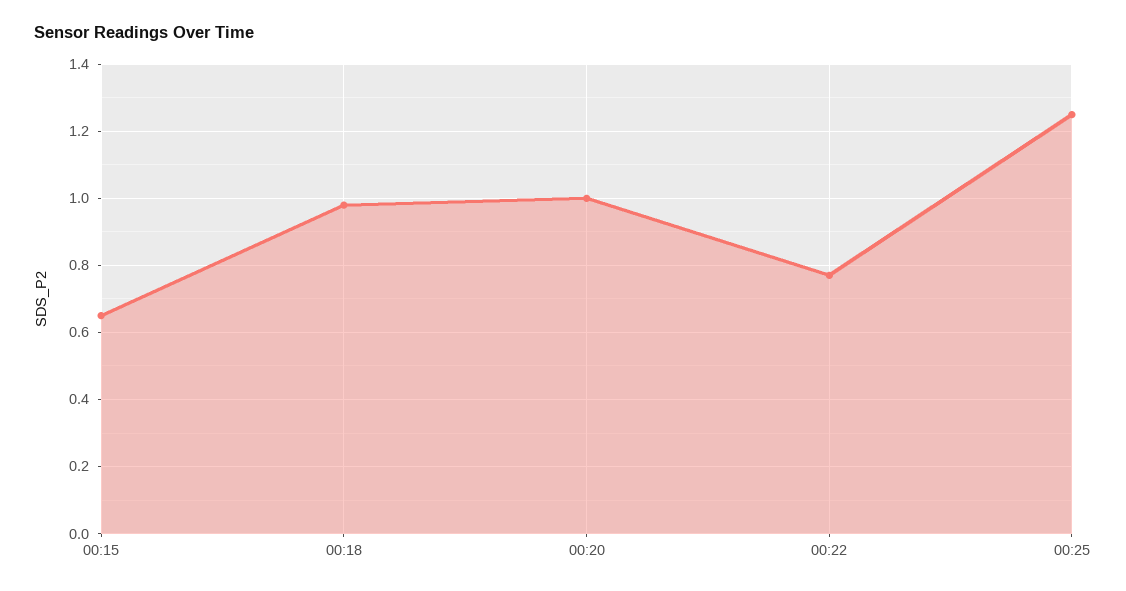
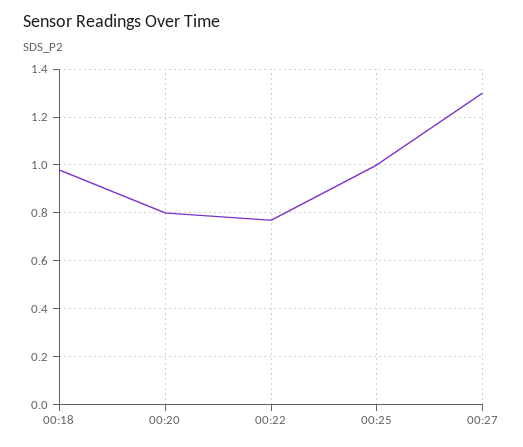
00:15: 0.65 -> none
00:20: 1 -> 0.8
00:25: 1.25 -> 1
00:27: none -> 1.3

